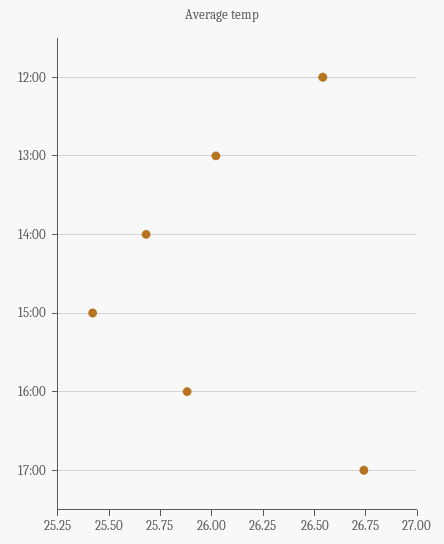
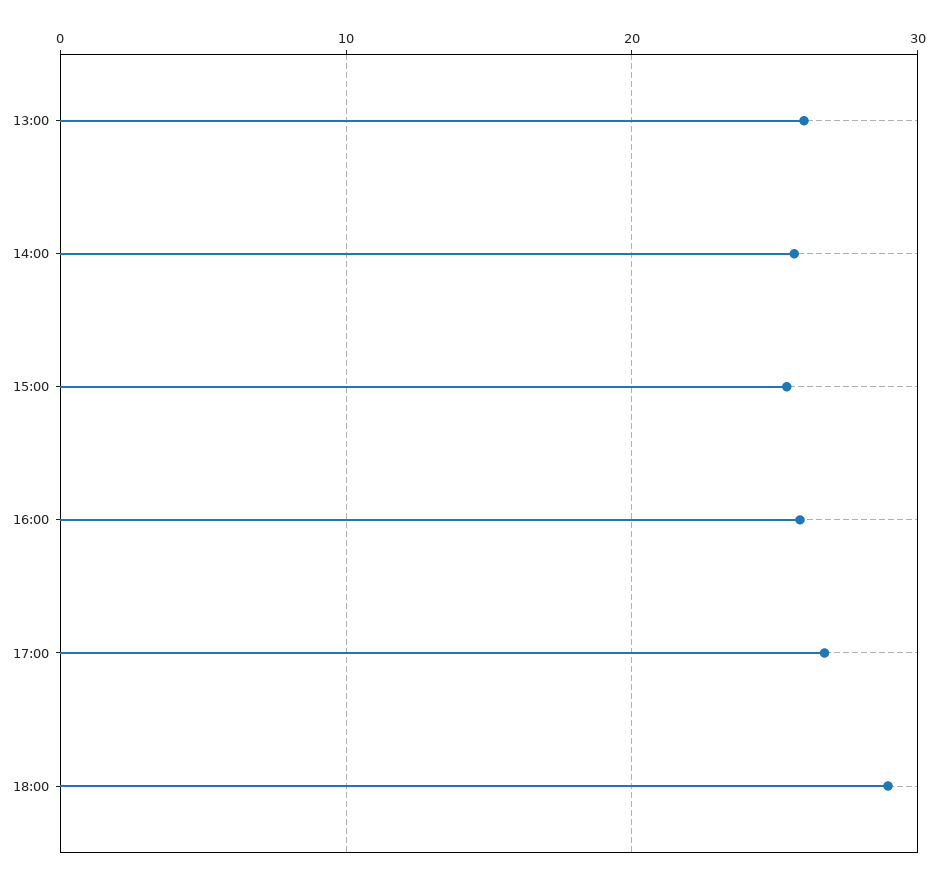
12:00: 26.55 -> none
18:00: none -> 29

